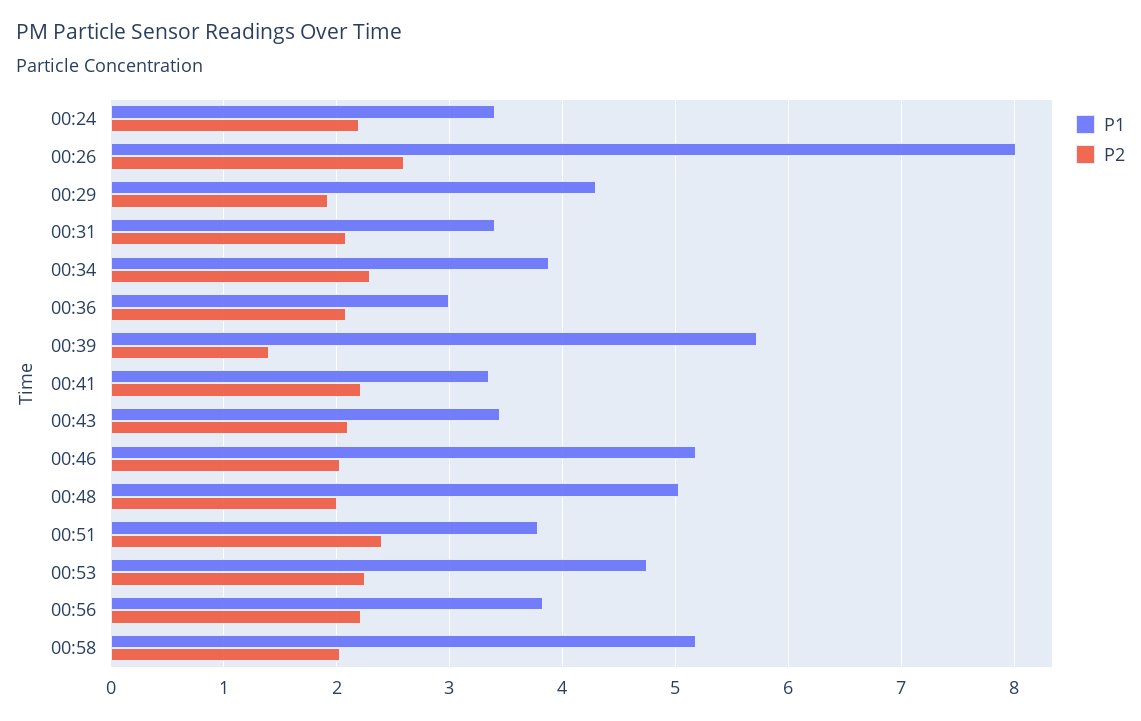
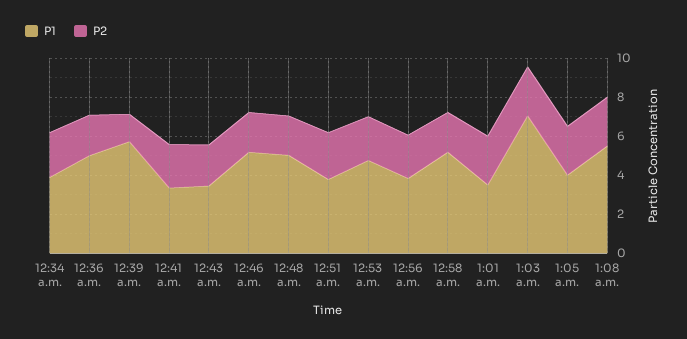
P1, 00:24: 3.4 -> none
P2, 00:24: 2.2 -> none
P1, 00:26: 8 -> none
P2, 00:26: 2.6 -> none
P1, 00:29: 4.3 -> none
P2, 00:29: 1.9 -> none
P1, 00:31: 3.4 -> none
P2, 00:31: 2.1 -> none
P1, 00:36: 3 -> 5
P1, 1:01 a.m.: none -> 3.5
P2, 1:01 a.m.: none -> 2.5
P1, 1:03 a.m.: none -> 7
P2, 1:03 a.m.: none -> 2.5
P1, 1:05 a.m.: none -> 4
P2, 1:05 a.m.: none -> 2.5
P1, 1:08 a.m.: none -> 5.5
P2, 1:08 a.m.: none -> 2.5

